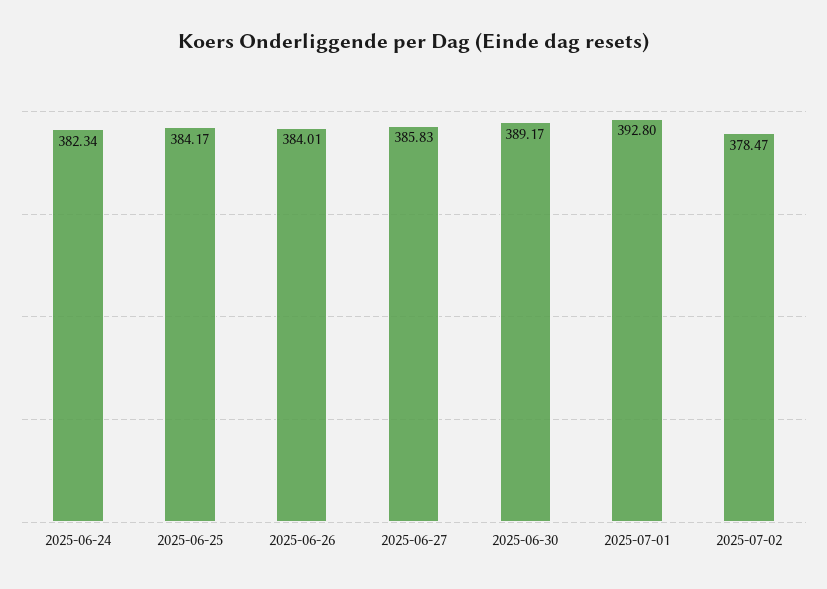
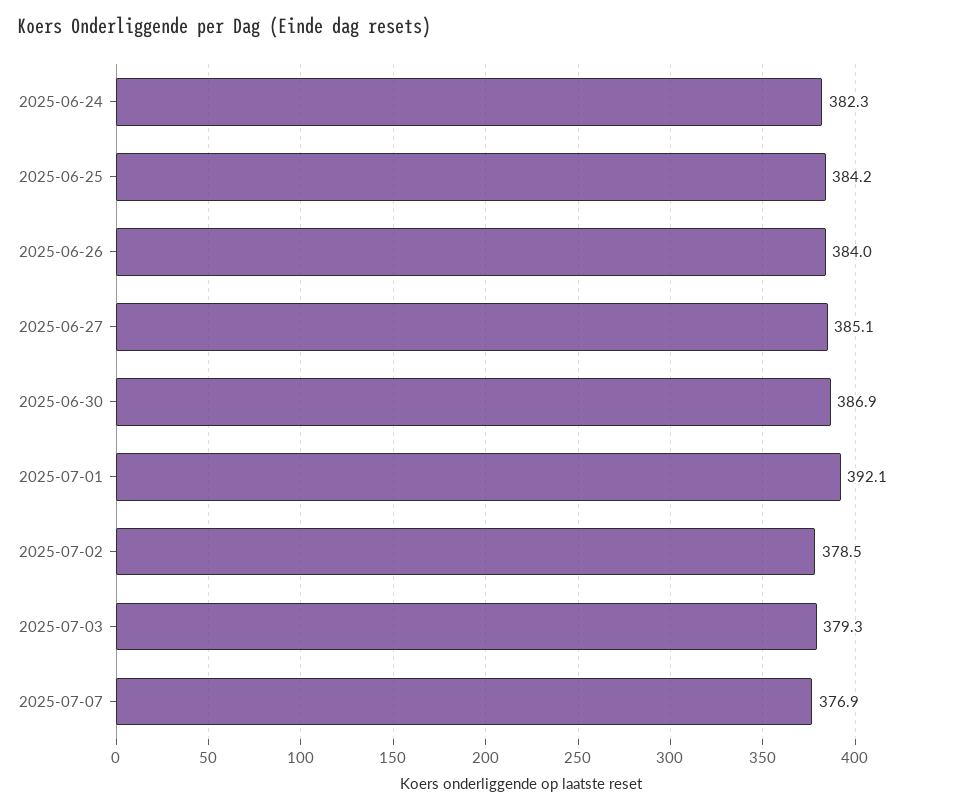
2025-06-27: 385.83 -> 385.1
2025-06-30: 389.17 -> 386.9
2025-07-01: 392.8 -> 392.1
2025-07-03: none -> 379.3
2025-07-07: none -> 376.9

